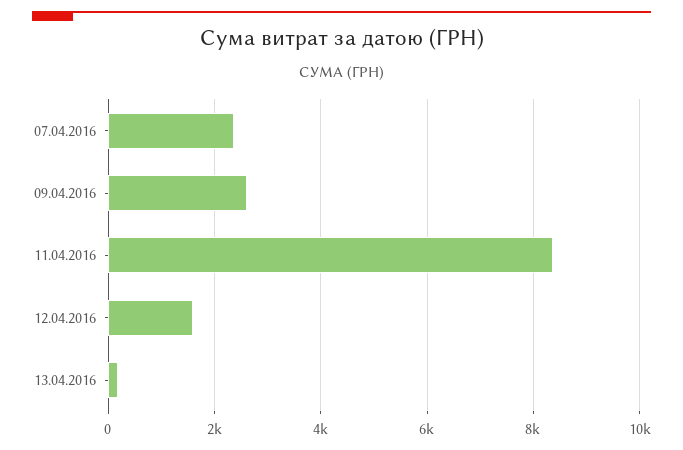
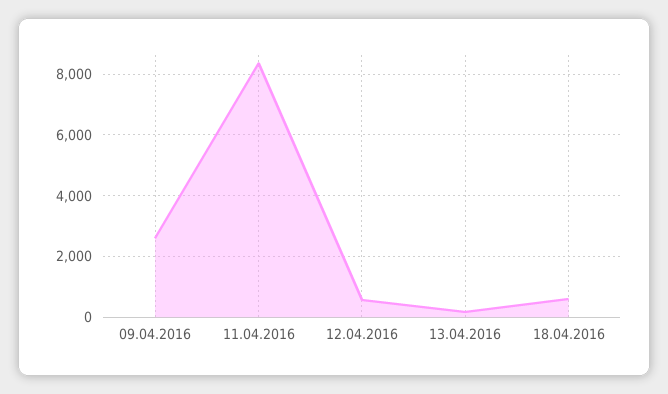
07.04.2016: 2400 -> none
12.04.2016: 1600 -> 600
18.04.2016: none -> 600

